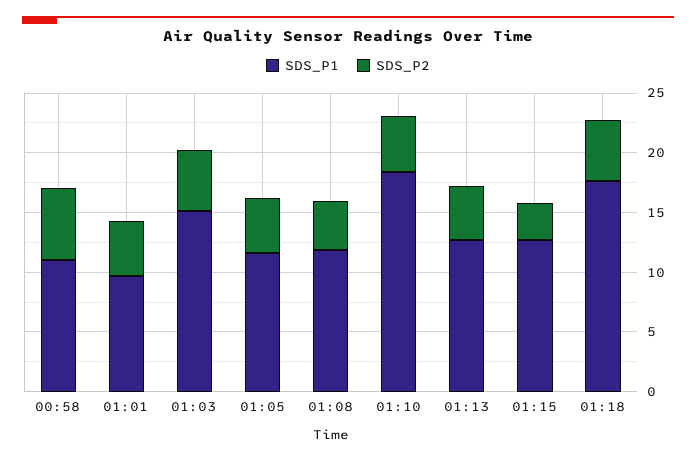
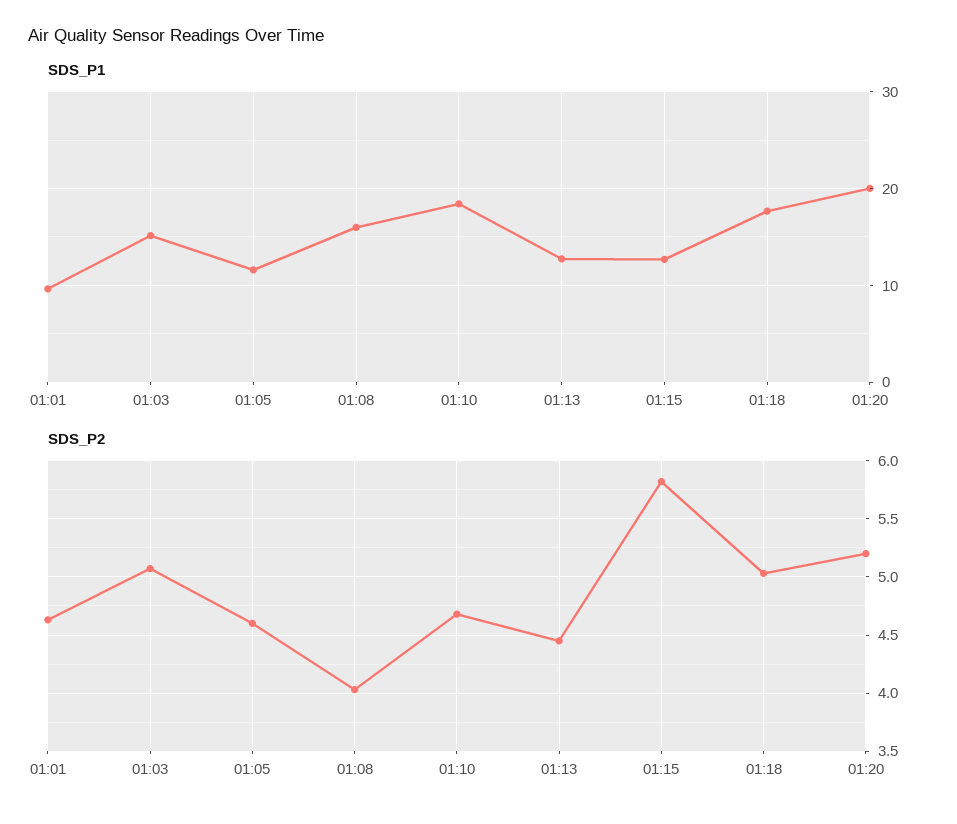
SDS_P1, 00:58: 11 -> none
SDS_P2, 00:58: 6 -> none
SDS_P1, 01:08: 12 -> 16
SDS_P2, 01:15: 3 -> 5.8
SDS_P1, 01:20: none -> 20
SDS_P2, 01:20: none -> 5.2

